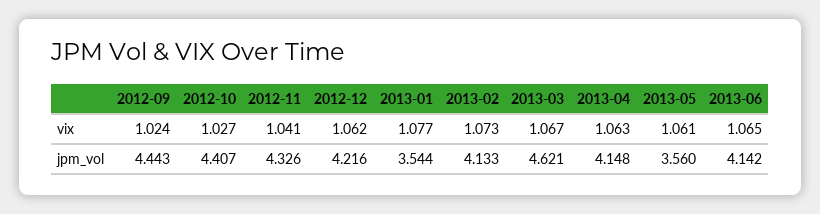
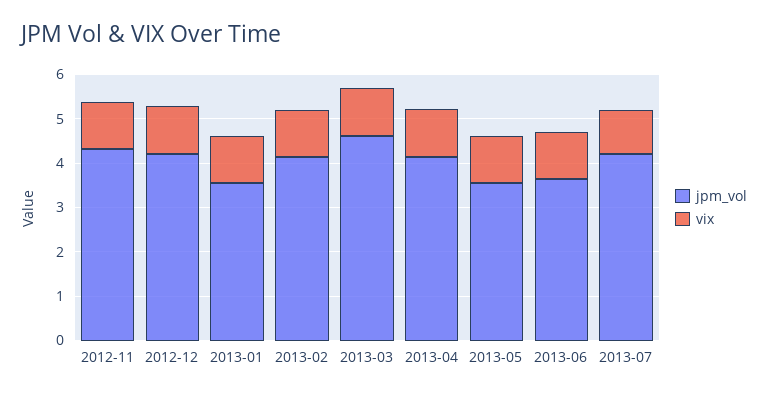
vix, 2012-09: 1.024 -> none
vix, 2012-10: 1.027 -> none
jpm_vol, 2012-09: 4.443 -> none
jpm_vol, 2012-10: 4.407 -> none
jpm_vol, 2013-06: 4.142 -> 3.6
jpm_vol, 2013-07: none -> 4.2
vix, 2013-07: none -> 1

